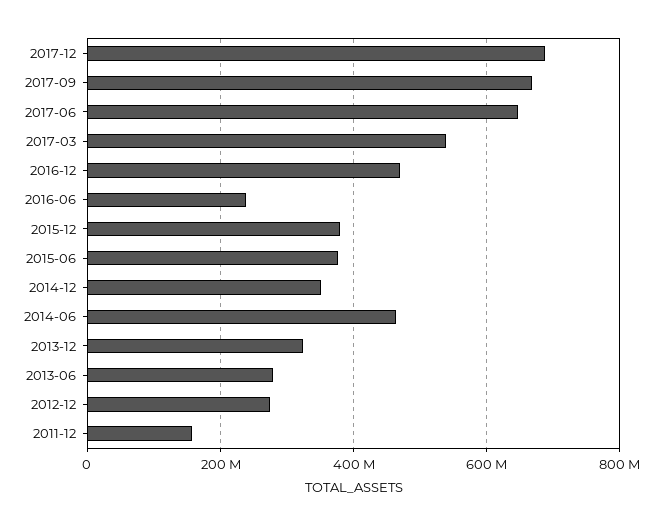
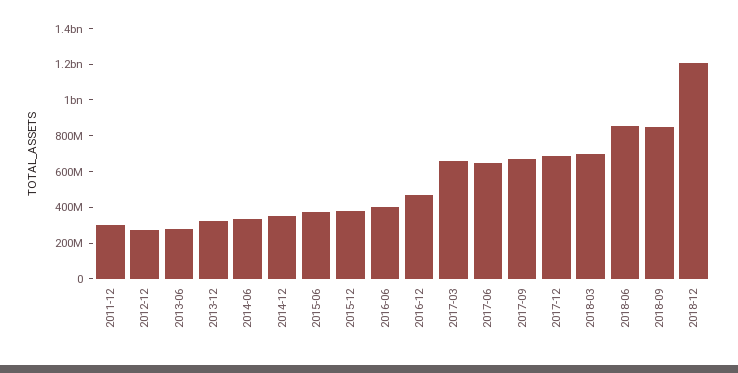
2017-03: 540000000 -> 650000000
2016-06: 240000000 -> 400000000
2014-06: 460000000 -> 350000000
2011-12: 160000000 -> 300000000
2018-03: none -> 700000000
2018-06: none -> 850000000
2018-09: none -> 850000000
2018-12: none -> 1200000000

